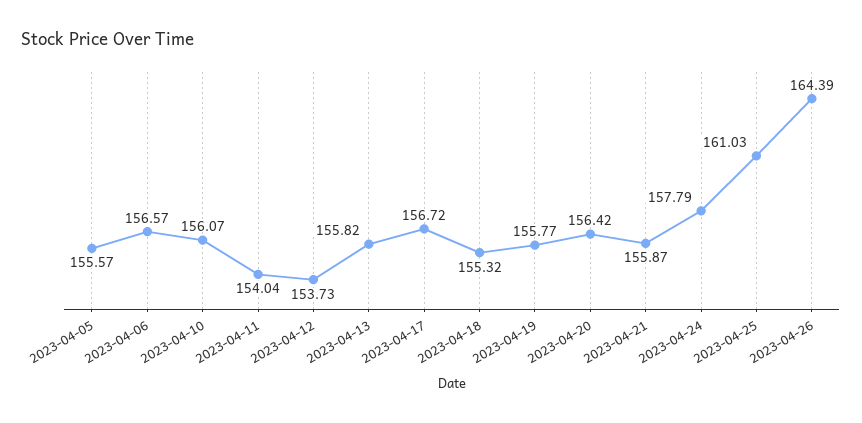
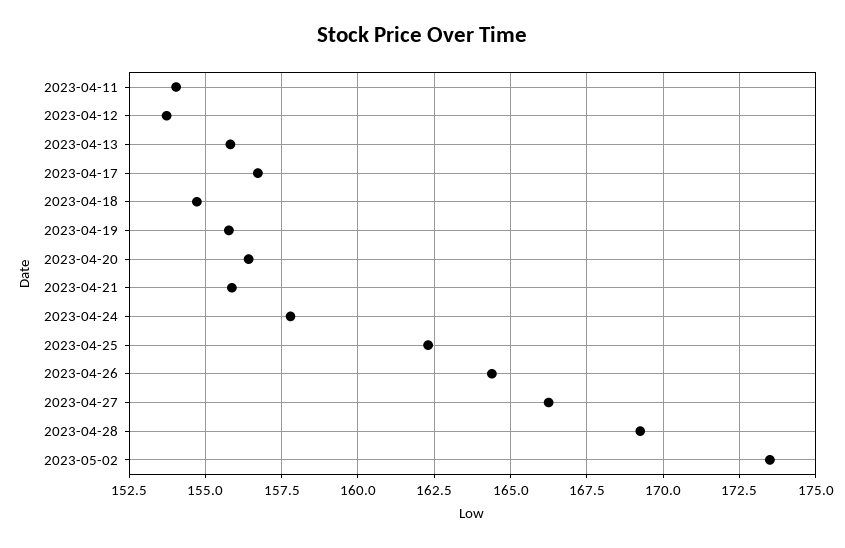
2023-04-05: 155.57 -> none
2023-04-06: 156.57 -> none
2023-04-10: 156.07 -> none
2023-04-18: 155.32 -> 154.75
2023-04-25: 161.03 -> 162.25
2023-04-27: none -> 166.25
2023-04-28: none -> 169.25
2023-05-02: none -> 173.5

